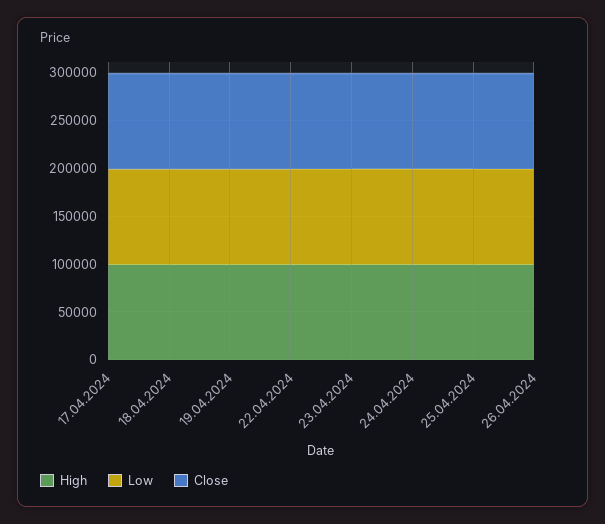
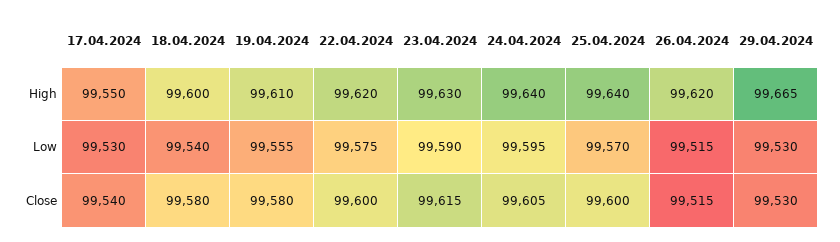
High, 29.04.2024: none -> 99665
Low, 29.04.2024: none -> 99530
Close, 29.04.2024: none -> 99530

